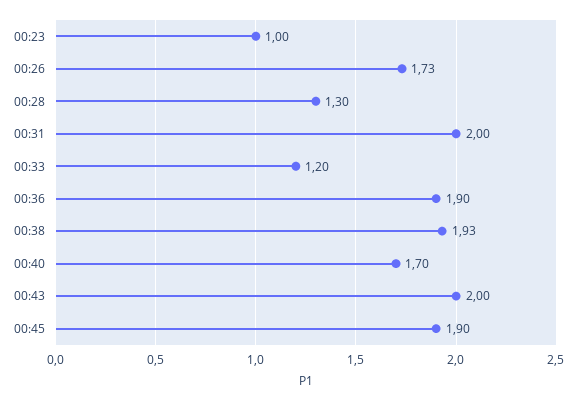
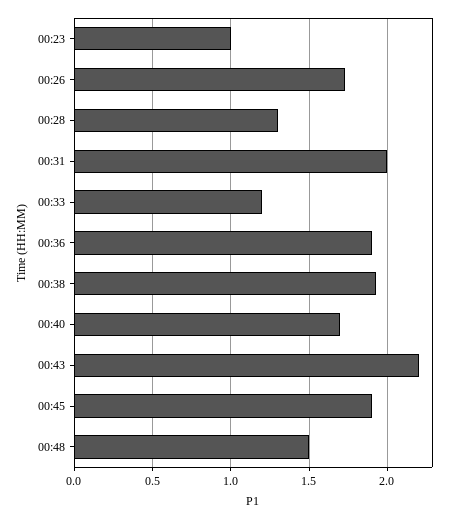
00:43: 2 -> 2.2
00:48: none -> 1.5

